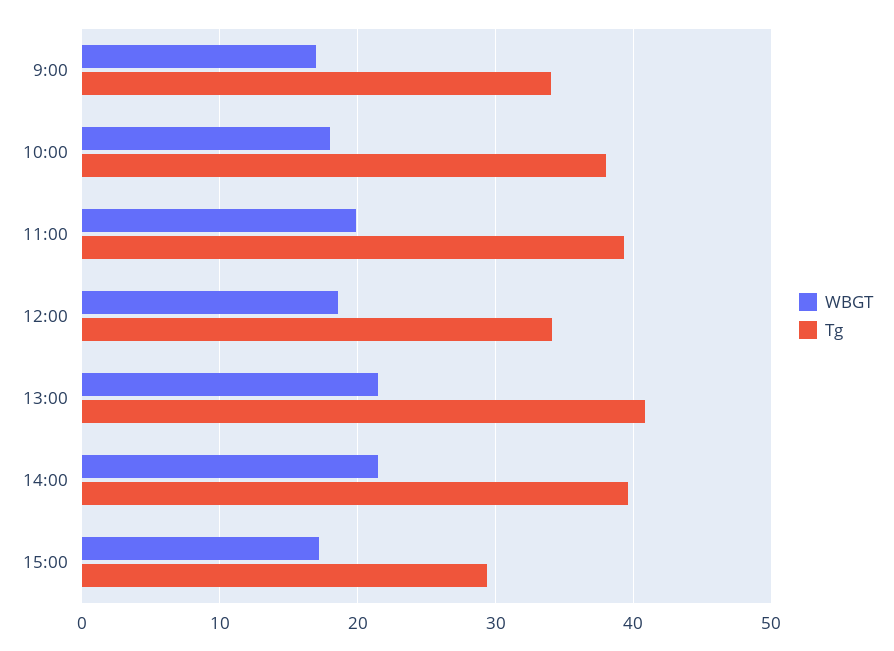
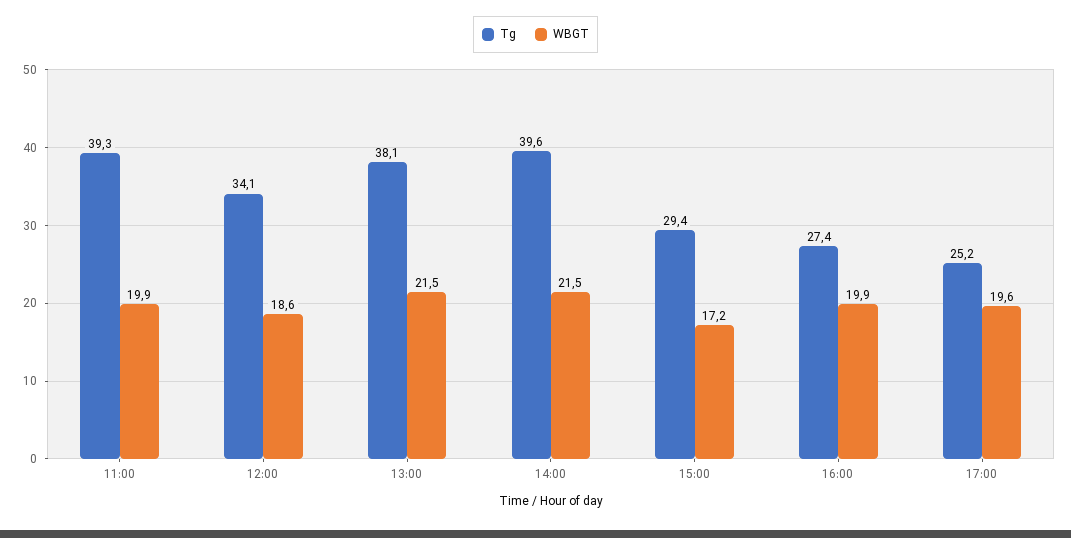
WBGT, 9:00: 17 -> none
Tg, 9:00: 34 -> none
WBGT, 10:00: 18 -> none
Tg, 10:00: 38 -> none
Tg, 13:00: 41 -> 38.1
Tg, 16:00: none -> 27.4
WBGT, 16:00: none -> 19.9
Tg, 17:00: none -> 25.2
WBGT, 17:00: none -> 19.6

